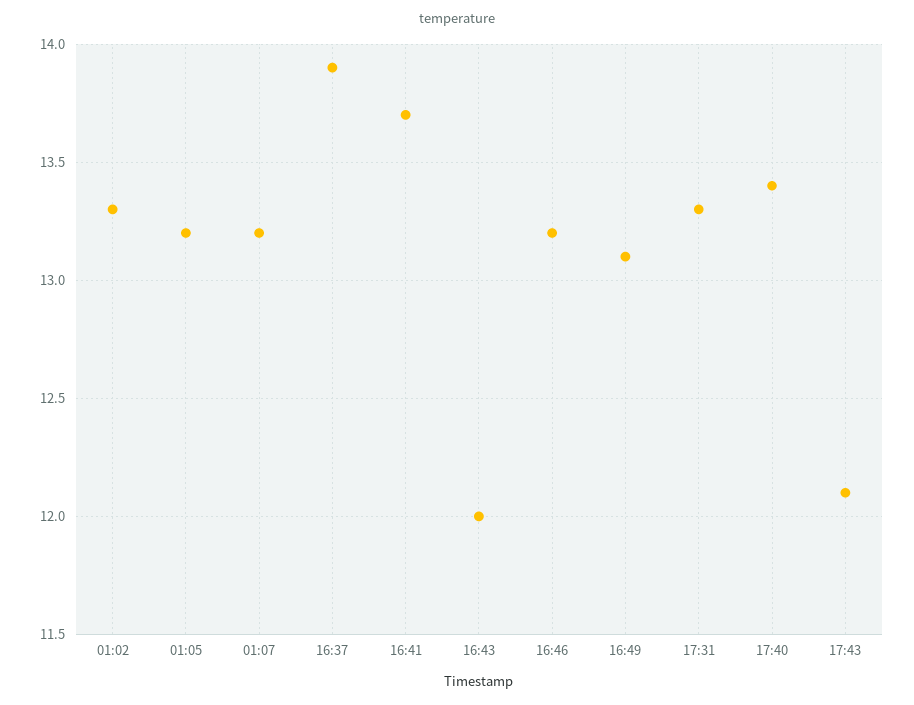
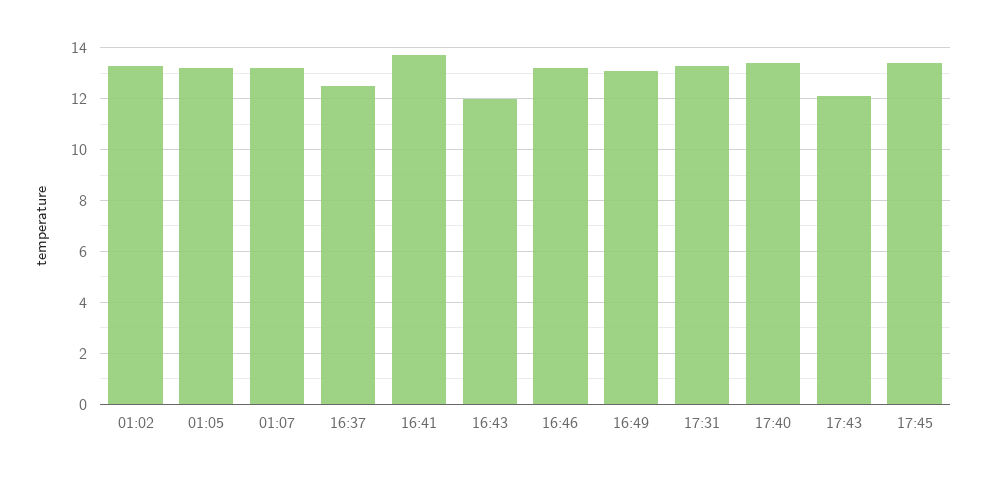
16:37: 13.9 -> 12.5
17:45: none -> 13.5

